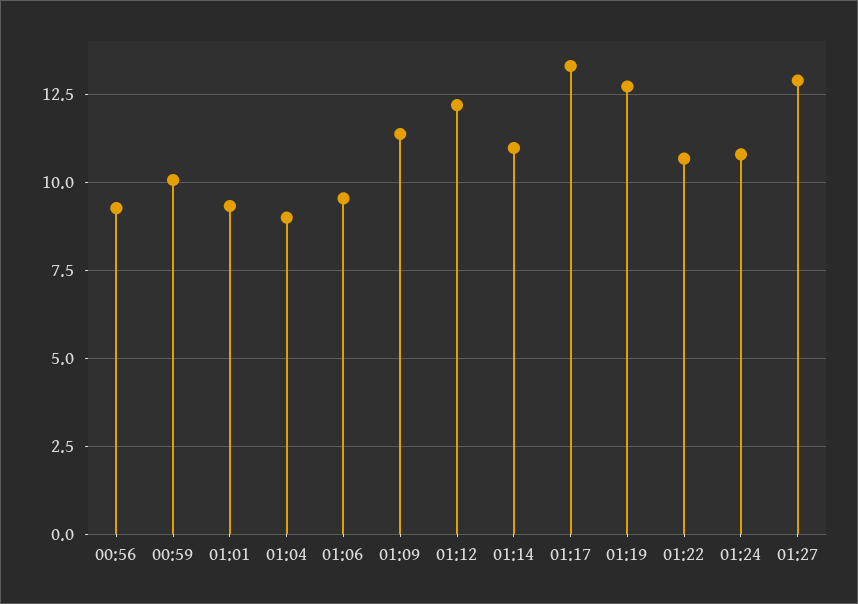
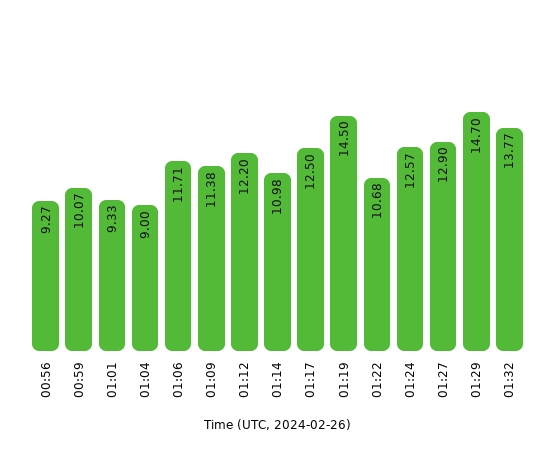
01:06: 9.5 -> 11.71
01:17: 13.25 -> 12.5
01:19: 12.75 -> 14.5
01:24: 10.75 -> 12.57
01:29: none -> 14.7
01:32: none -> 13.77

